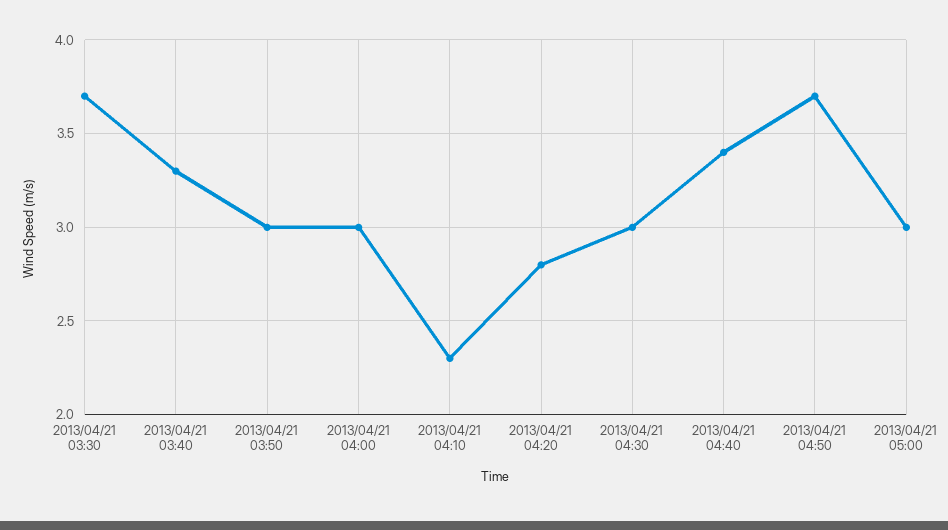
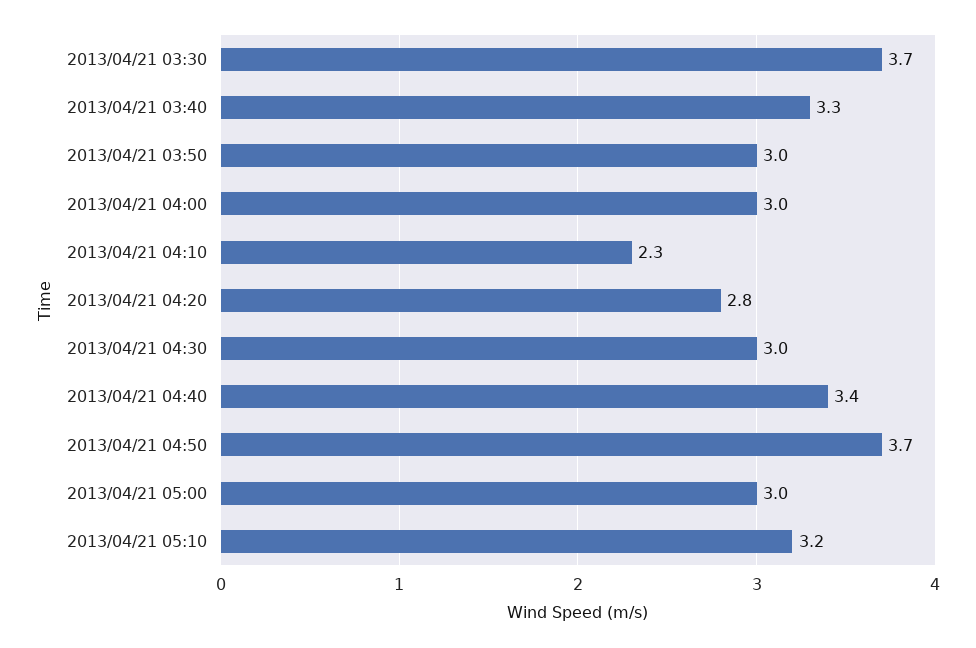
2013/04/21 05:10: none -> 3.2

